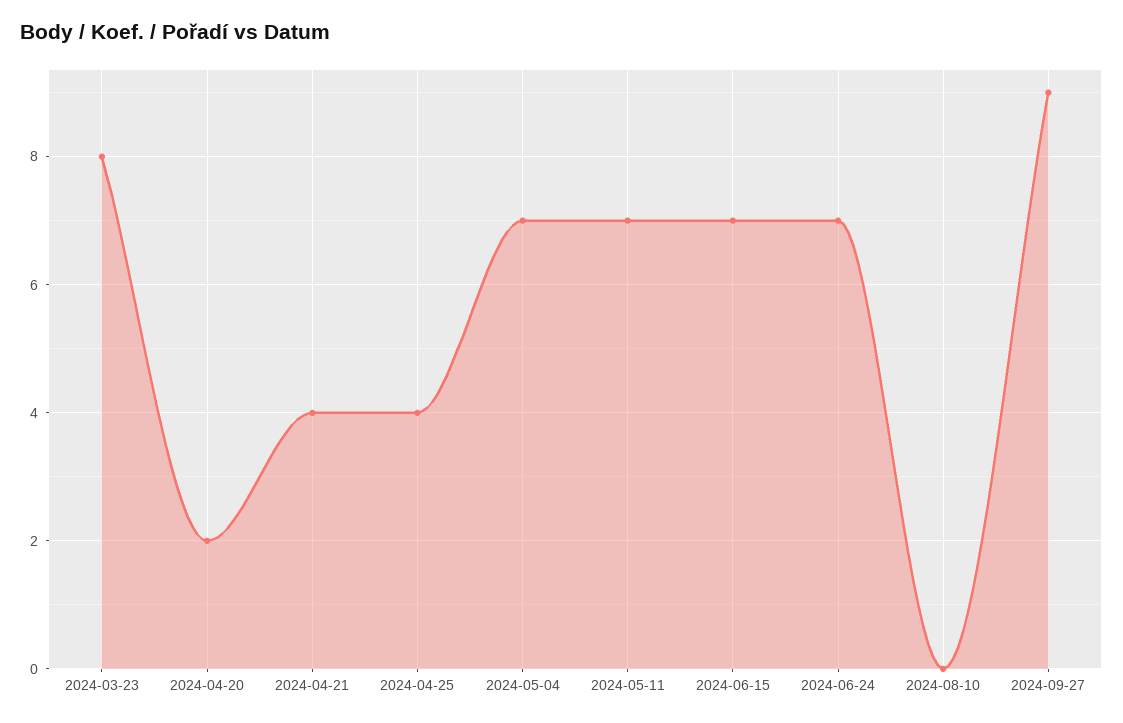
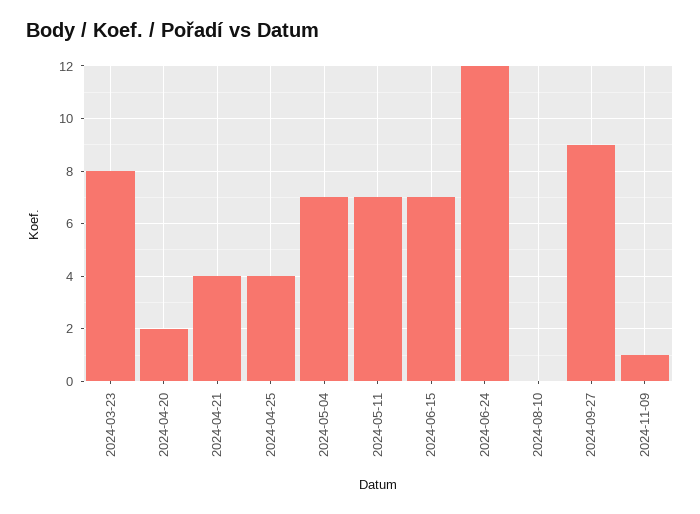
2024-06-24: 7 -> 12
2024-11-09: none -> 1

